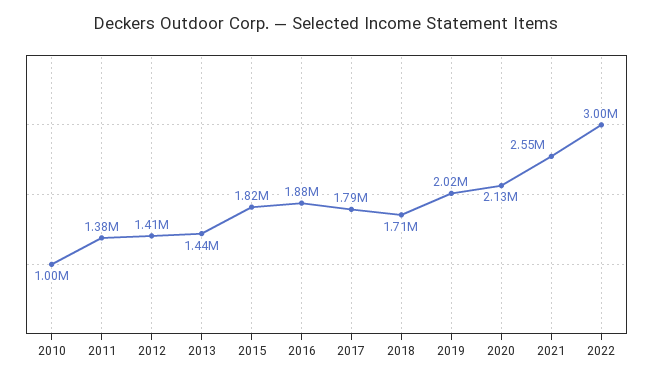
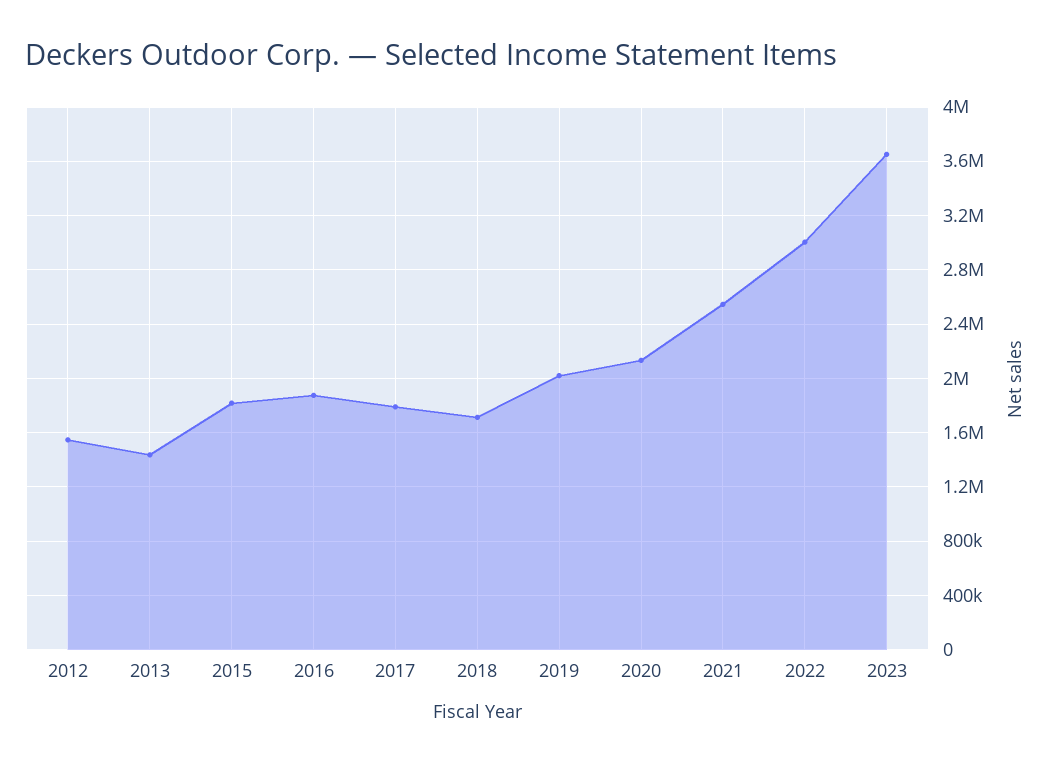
2010: 1000000 -> none
2011: 1380000 -> none
2012: 1410000 -> 1550000
2023: none -> 3650000

